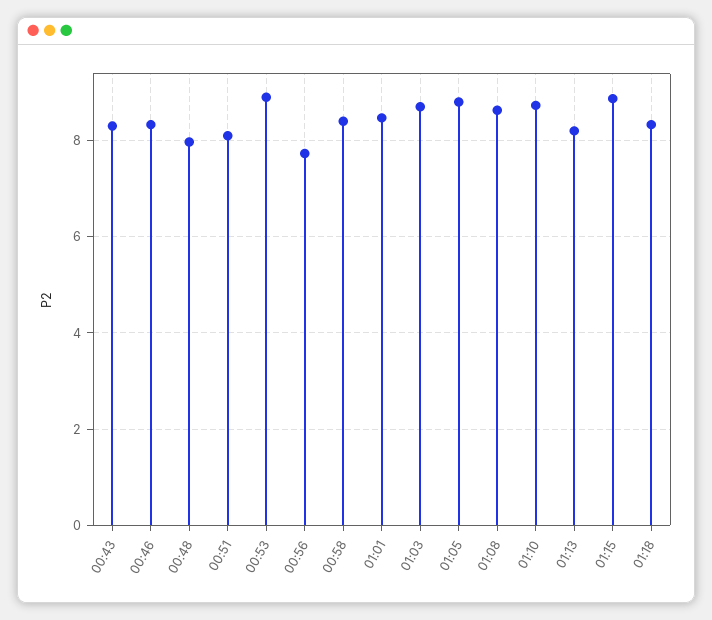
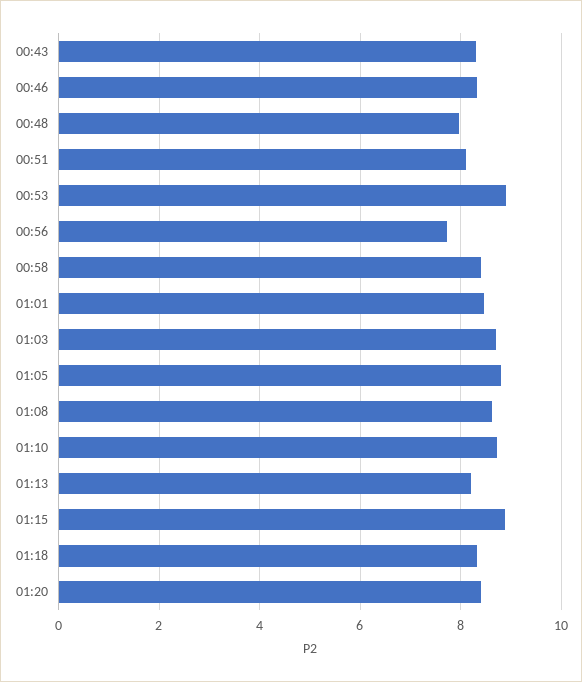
01:20: none -> 8.4

